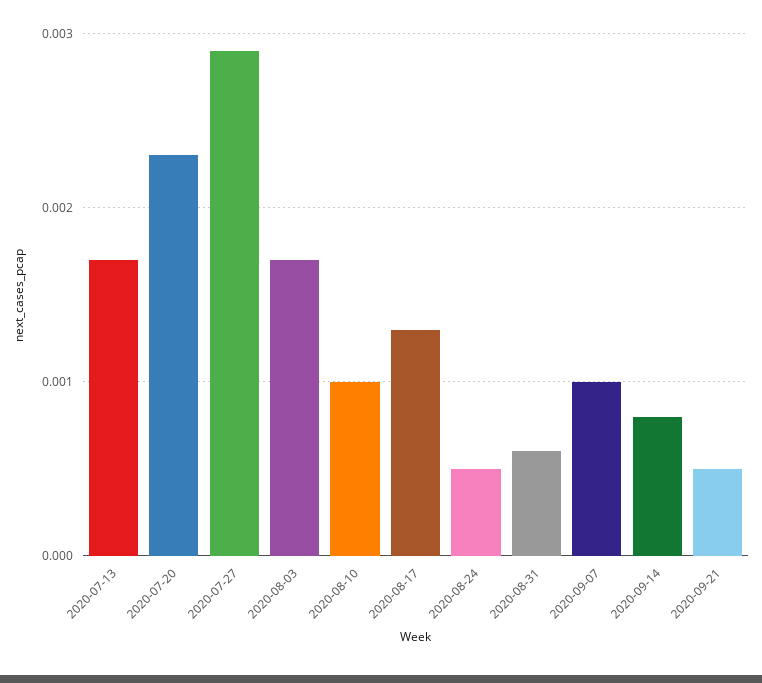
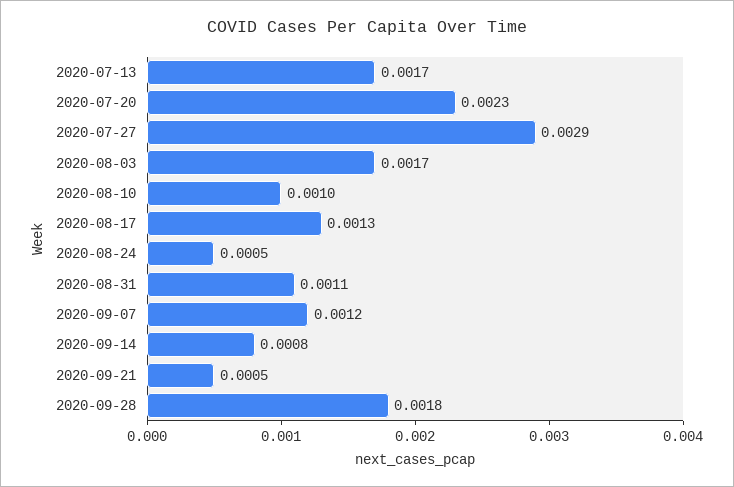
2020-08-31: 0.0006 -> 0.0011
2020-09-07: 0.001 -> 0.0012
2020-09-28: none -> 0.0018

